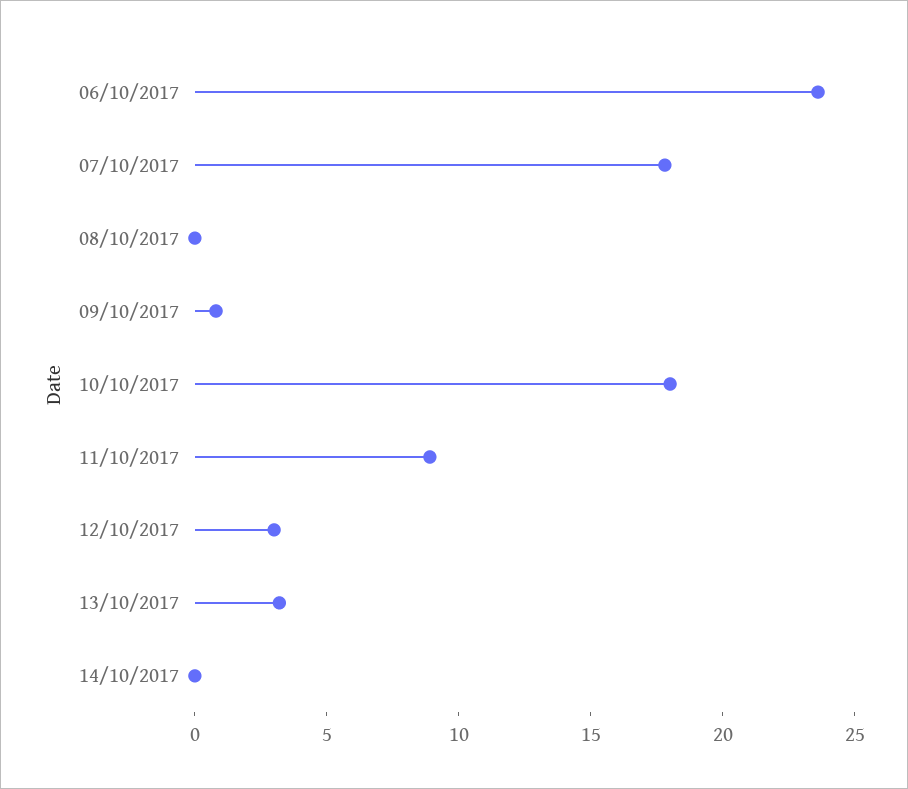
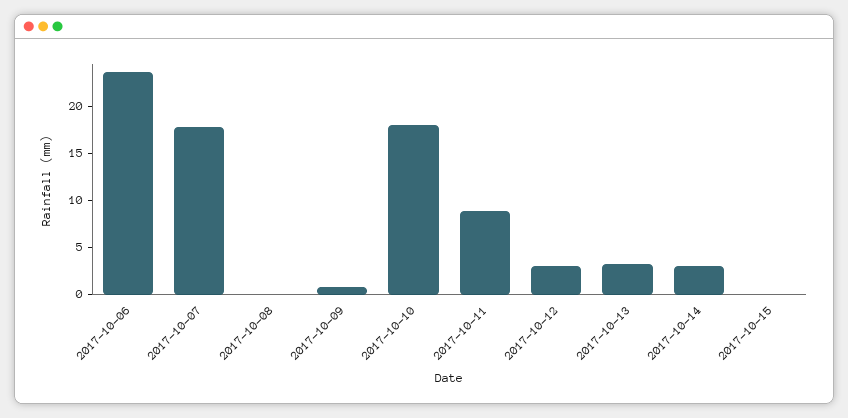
14/10/2017: 0 -> 3
2017-10-15: none -> 0

